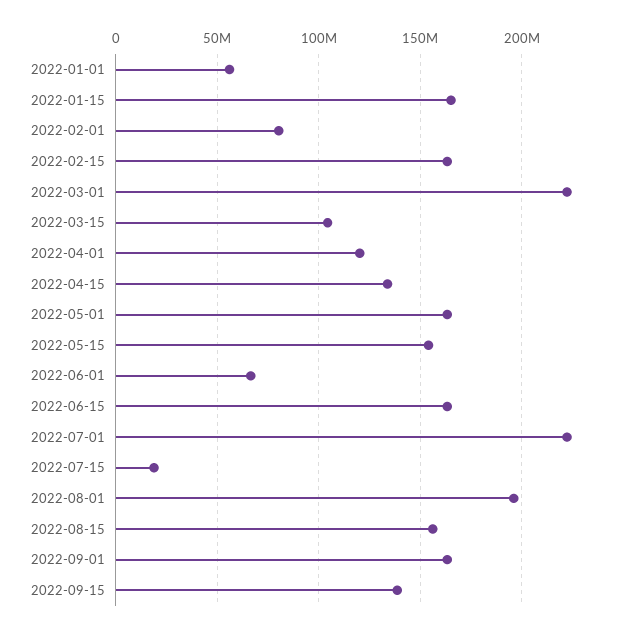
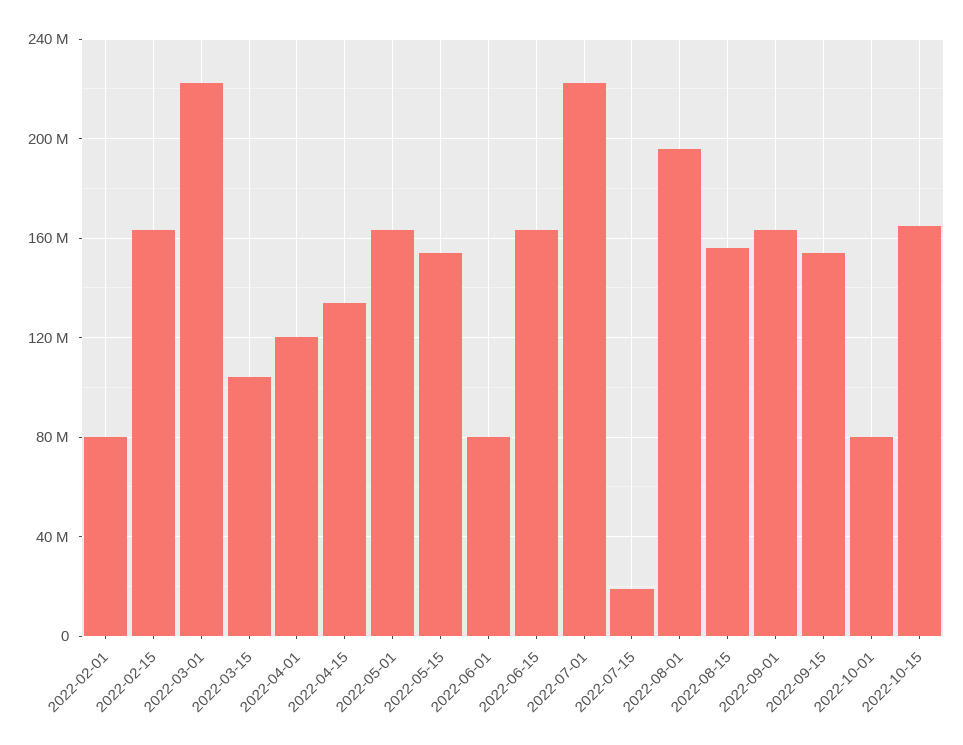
2022-01-01: 55000000 -> none
2022-01-15: 165000000 -> none
2022-06-01: 65000000 -> 80000000
2022-09-15: 140000000 -> 155000000
2022-10-01: none -> 80000000
2022-10-15: none -> 165000000

